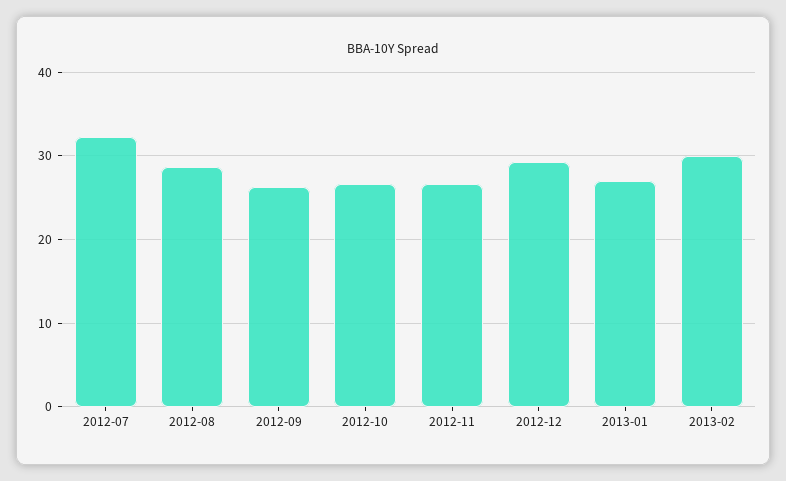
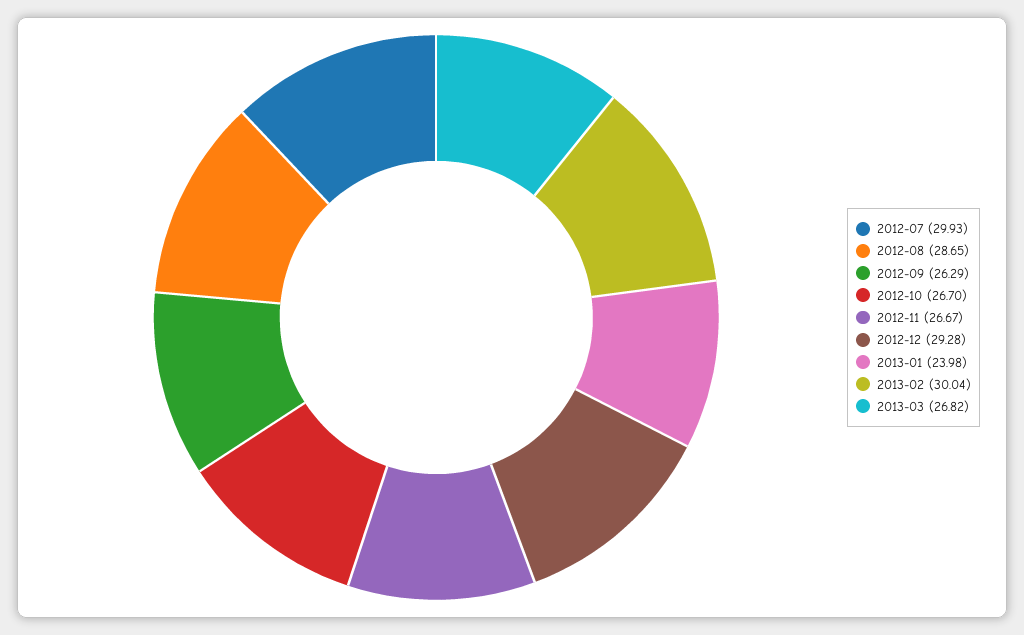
2012-07: 32 -> 29.93
2013-01: 27 -> 23.98
2013-03: none -> 26.82

